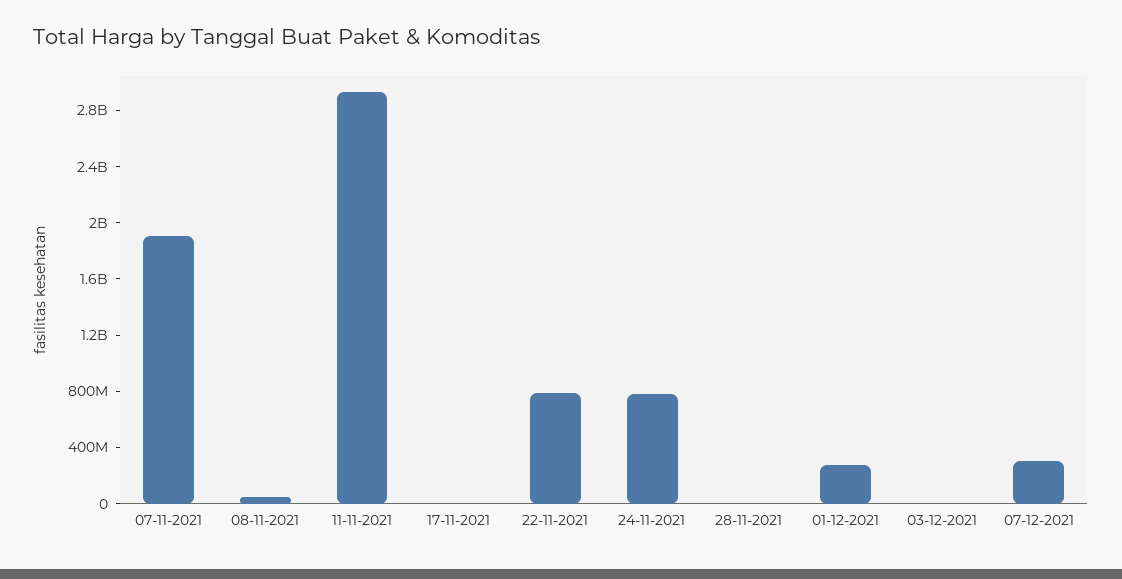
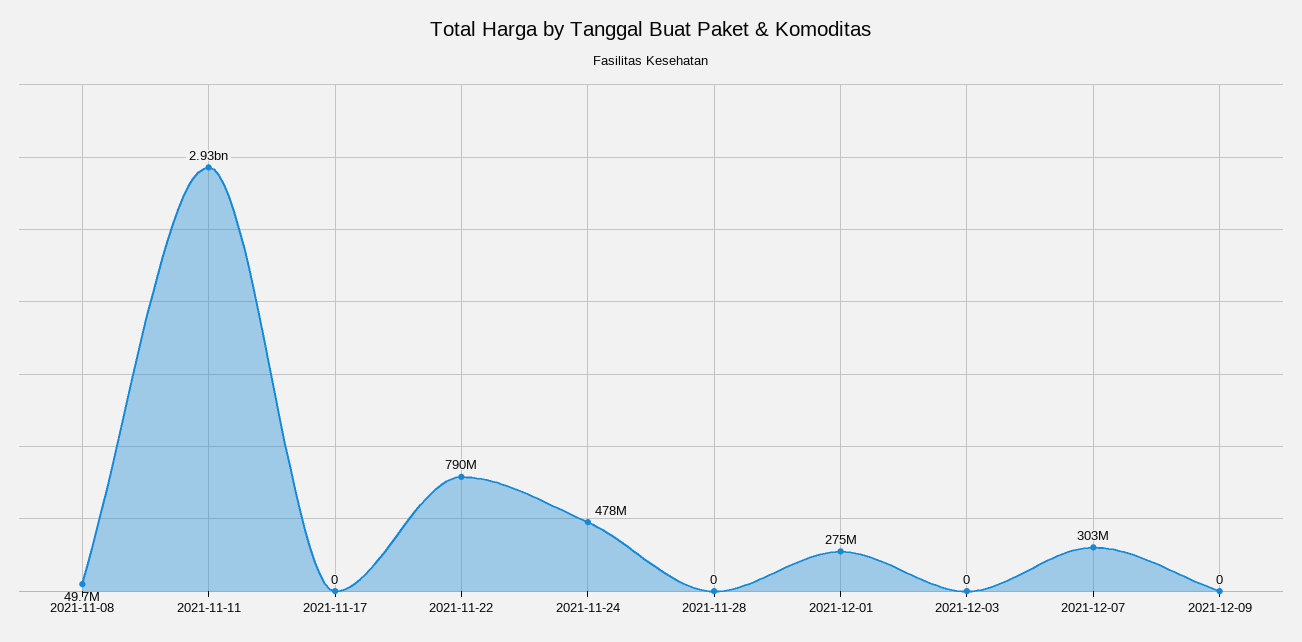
07-11-2021: 1900000000 -> none
24-11-2021: 800000000 -> 478000000
2021-12-09: none -> 0

